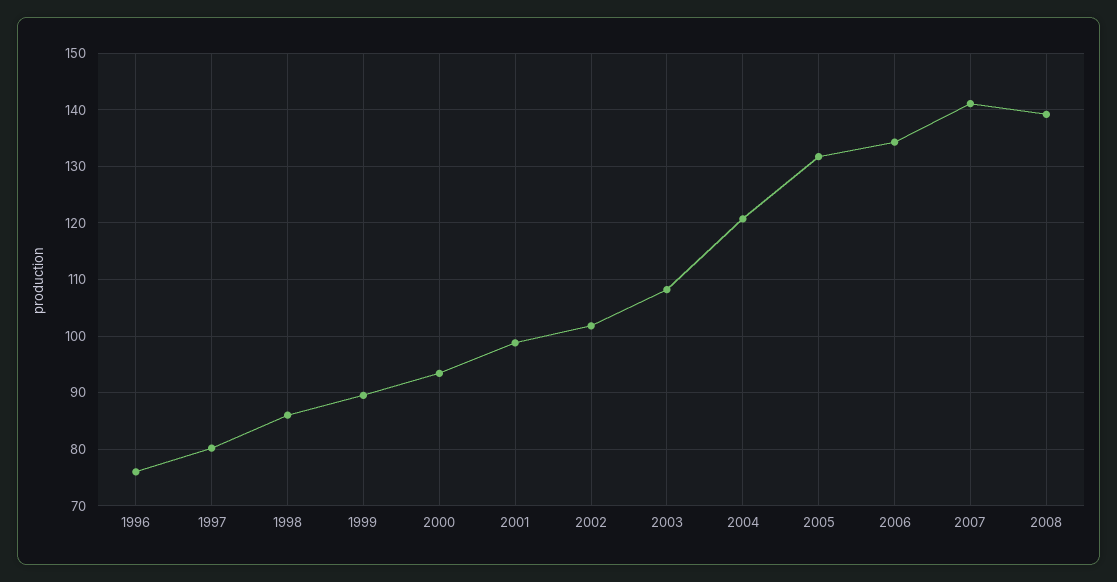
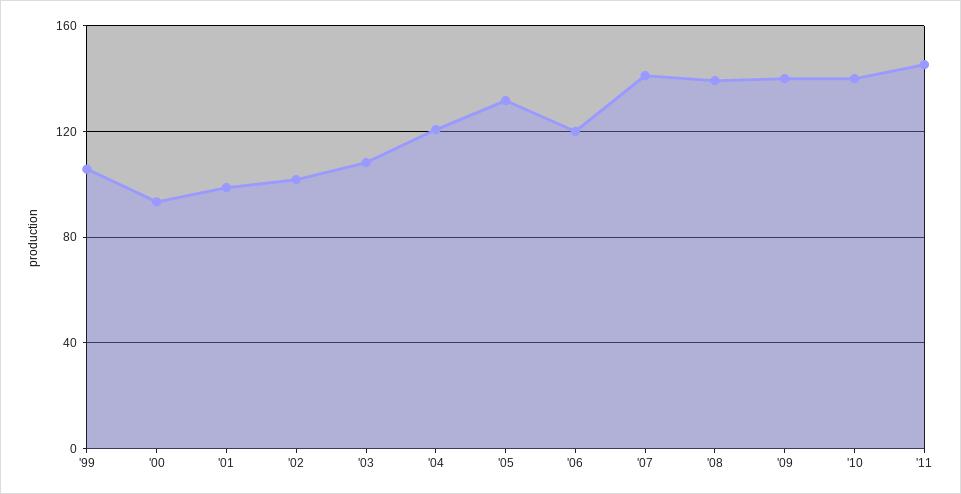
1996: 76 -> none
1997: 80 -> none
1998: 86 -> none
1999: 90 -> 105
2006: 134 -> 120
'09: none -> 140
'10: none -> 140
'11: none -> 145

